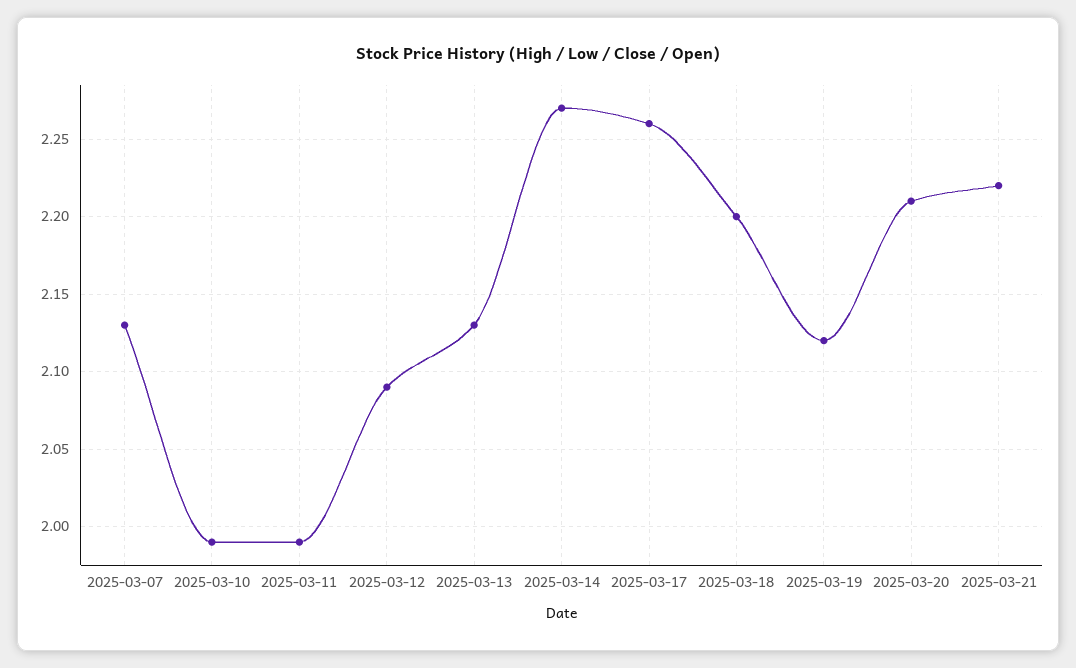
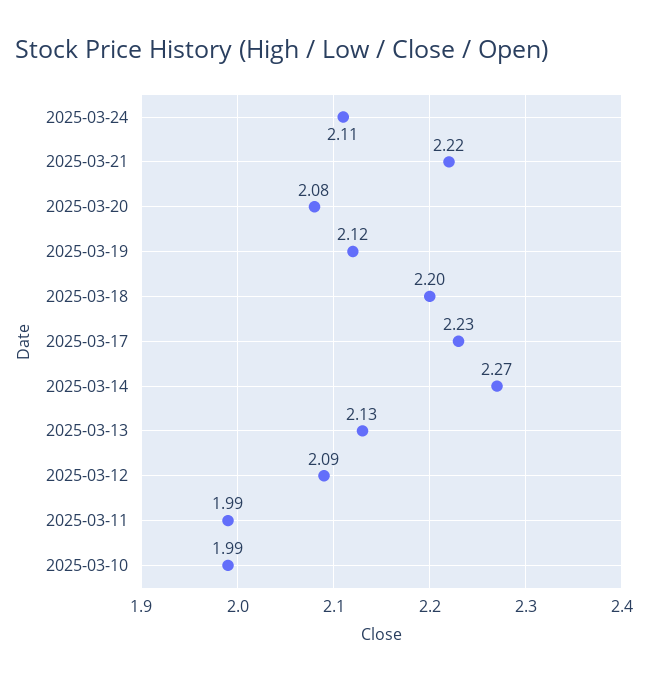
2025-03-07: 2.13 -> none
2025-03-17: 2.26 -> 2.23
2025-03-20: 2.21 -> 2.08
2025-03-24: none -> 2.11

